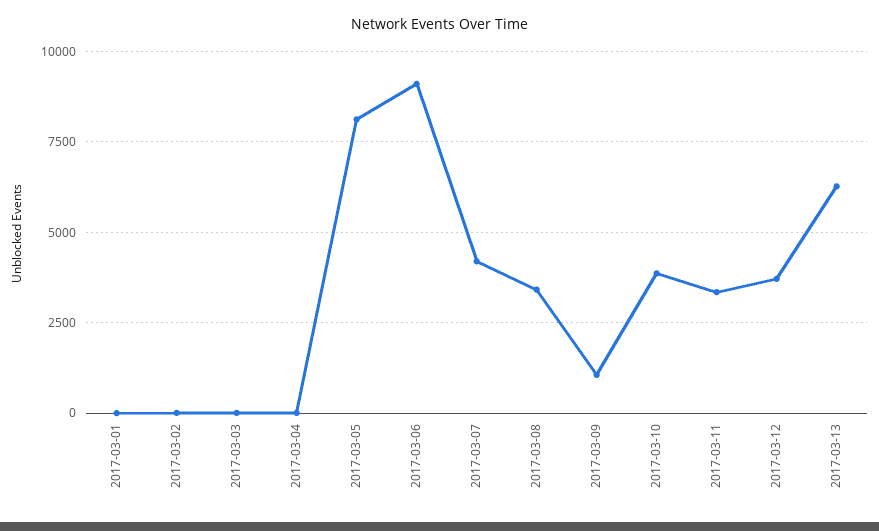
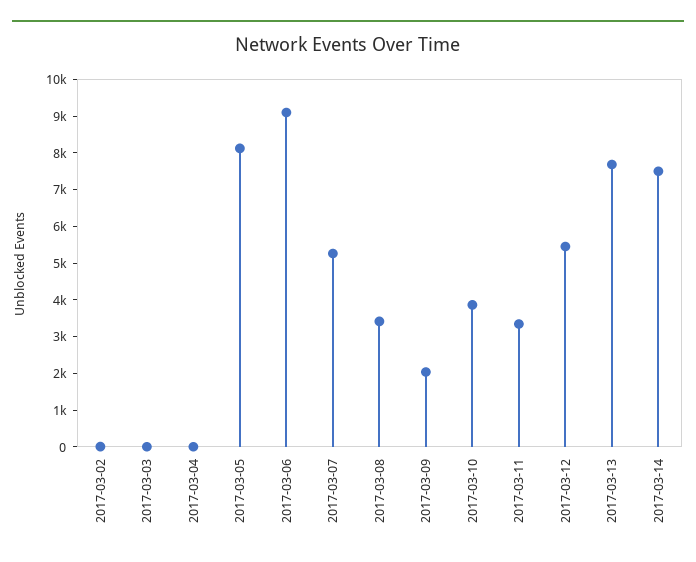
2017-03-01: 0 -> none
2017-03-07: 4250 -> 5250
2017-03-09: 1000 -> 2000
2017-03-12: 3750 -> 5500
2017-03-13: 6250 -> 7750
2017-03-14: none -> 7500

